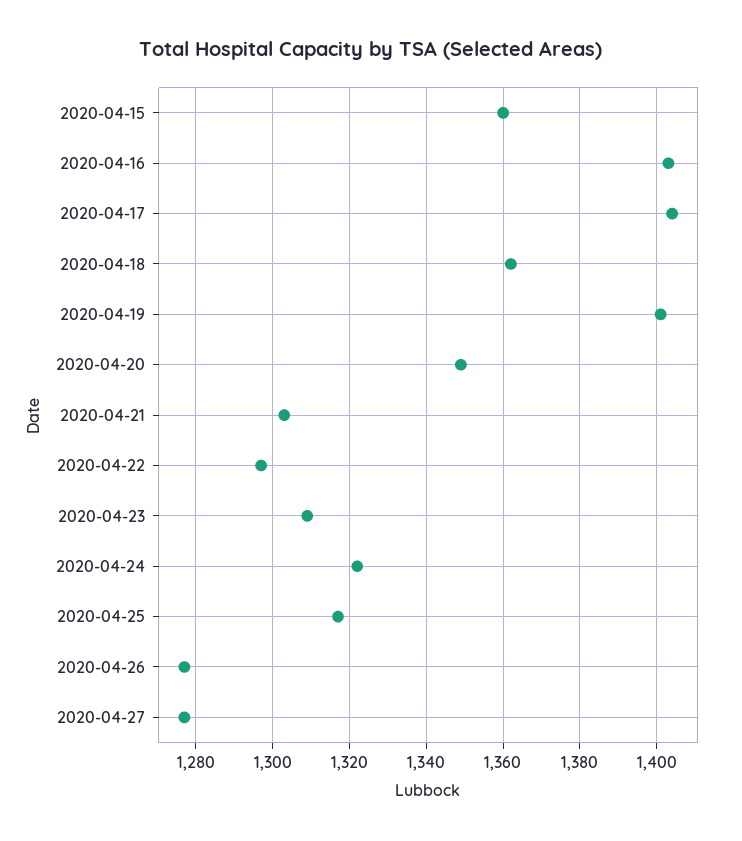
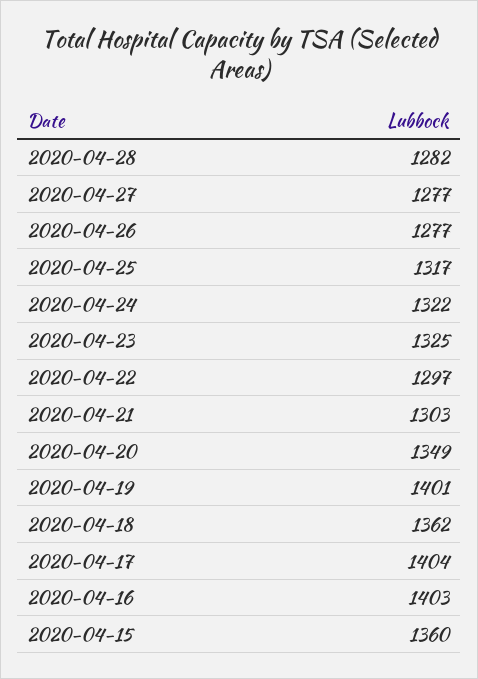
2020-04-23: 1310 -> 1325
2020-04-28: none -> 1282

